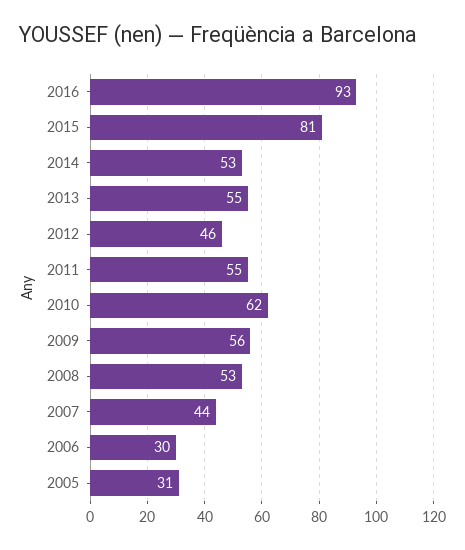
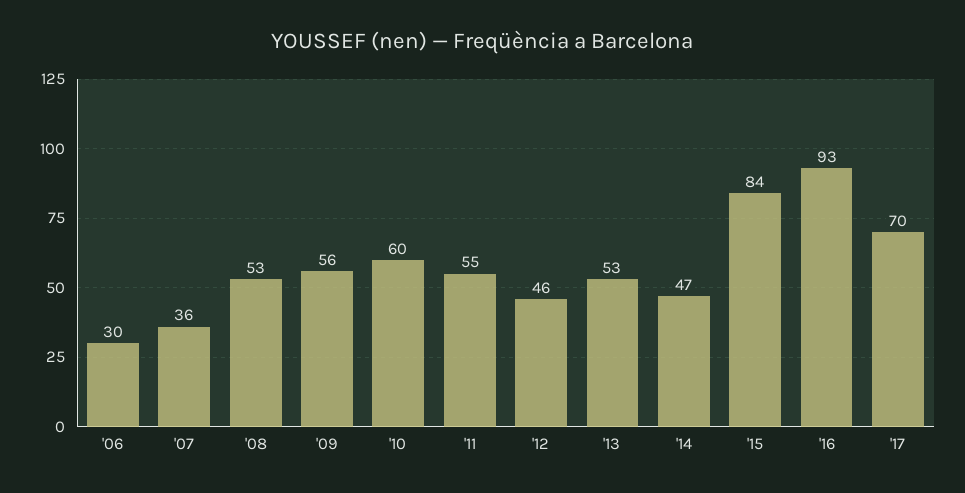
2015: 81 -> 84
2014: 53 -> 47
2013: 55 -> 53
2010: 62 -> 60
2007: 44 -> 36
2005: 31 -> none
'17: none -> 70

